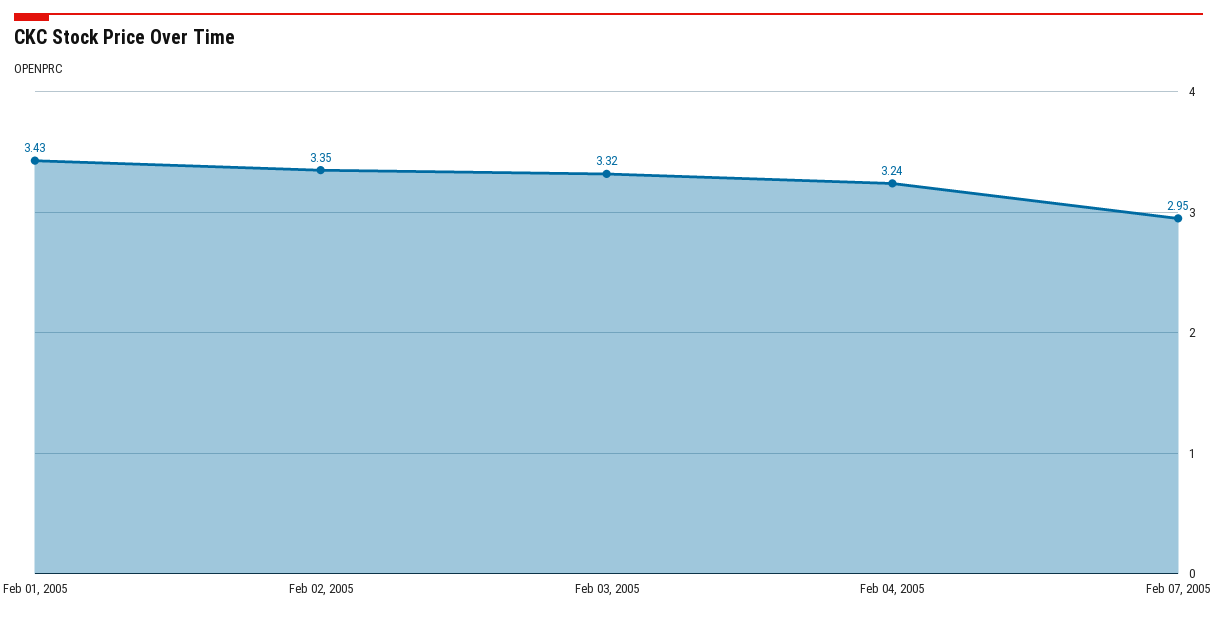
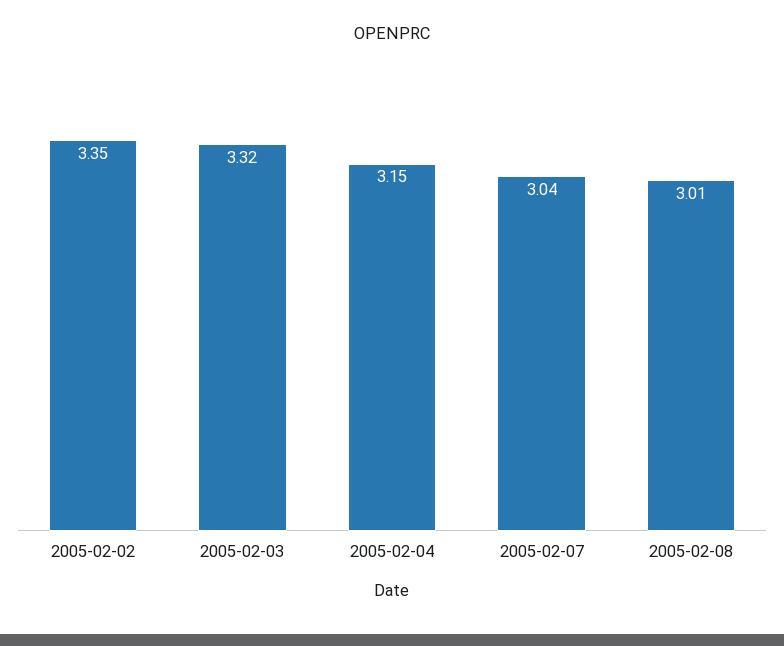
Feb 01, 2005: 3.43 -> none
Feb 04, 2005: 3.24 -> 3.15
Feb 07, 2005: 2.95 -> 3.04
2005-02-08: none -> 3.01

